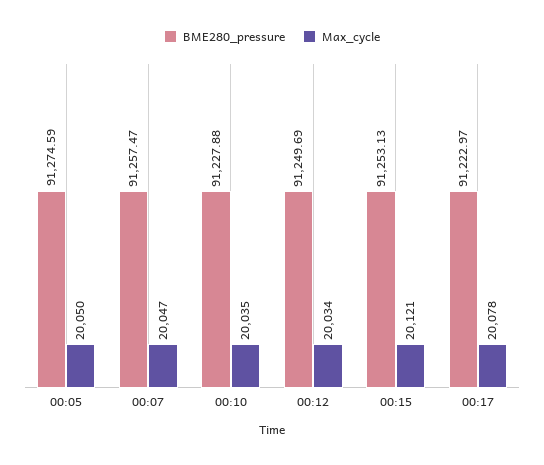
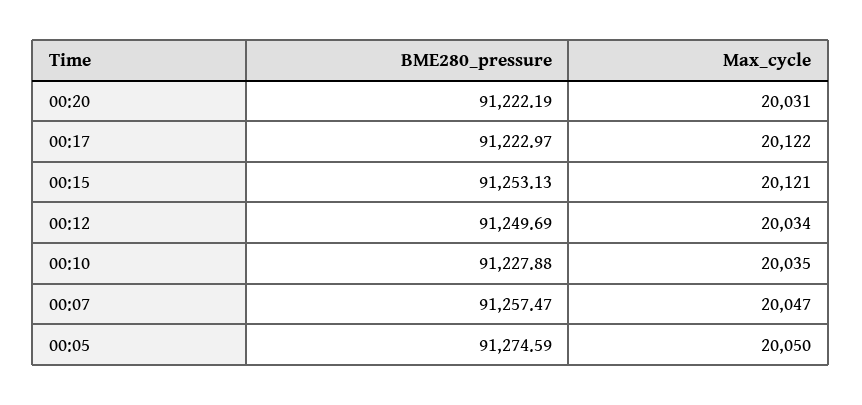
Max_cycle, 00:17: 20078 -> 20122
BME280_pressure, 00:20: none -> 91222.19
Max_cycle, 00:20: none -> 20031

